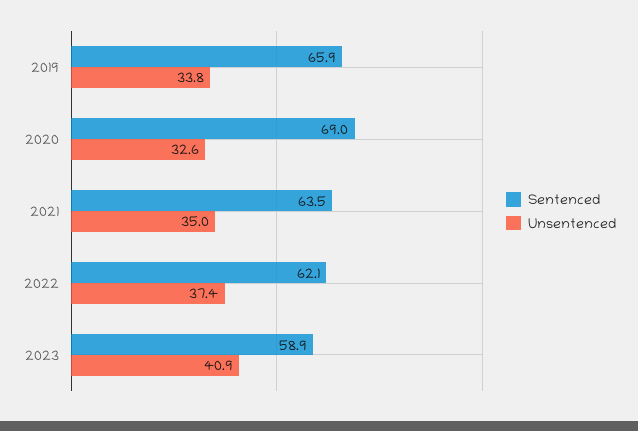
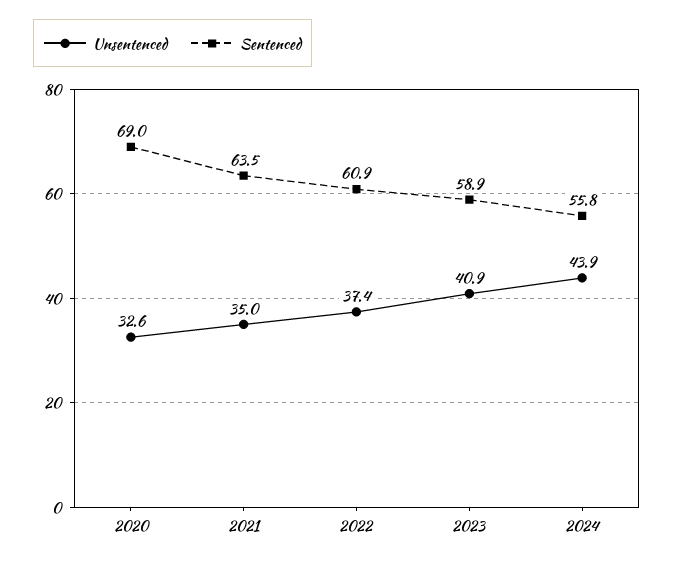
Sentenced, 2019: 65.9 -> none
Unsentenced, 2019: 33.8 -> none
Sentenced, 2022: 62.1 -> 60.9
Unsentenced, 2024: none -> 43.9
Sentenced, 2024: none -> 55.8

